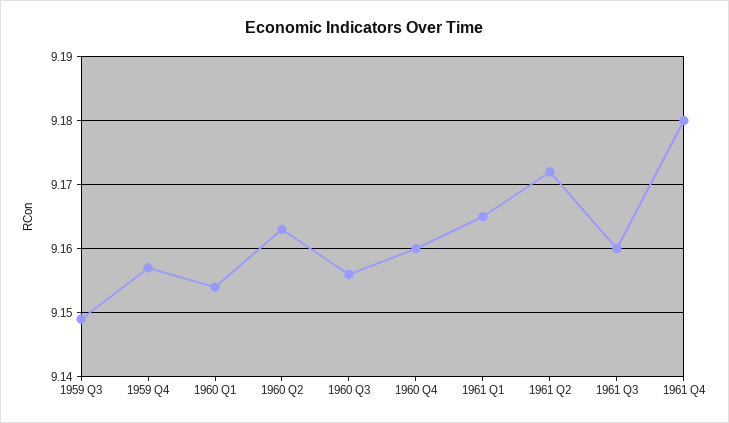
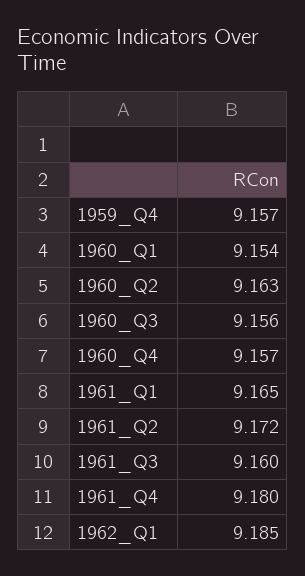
1959 Q3: 9.149 -> none
1960 Q4: 9.16 -> 9.157
1962_Q1: none -> 9.185

